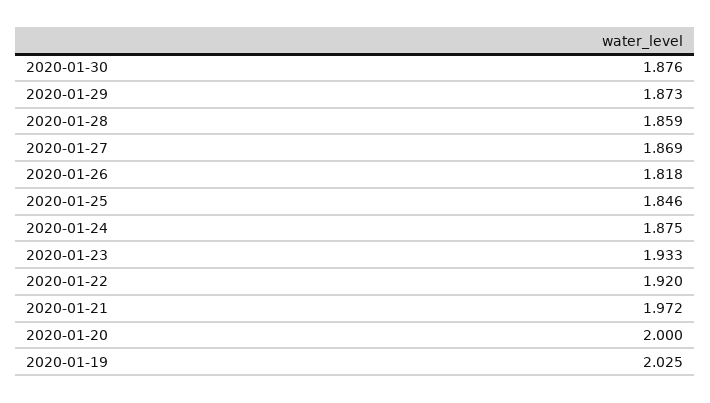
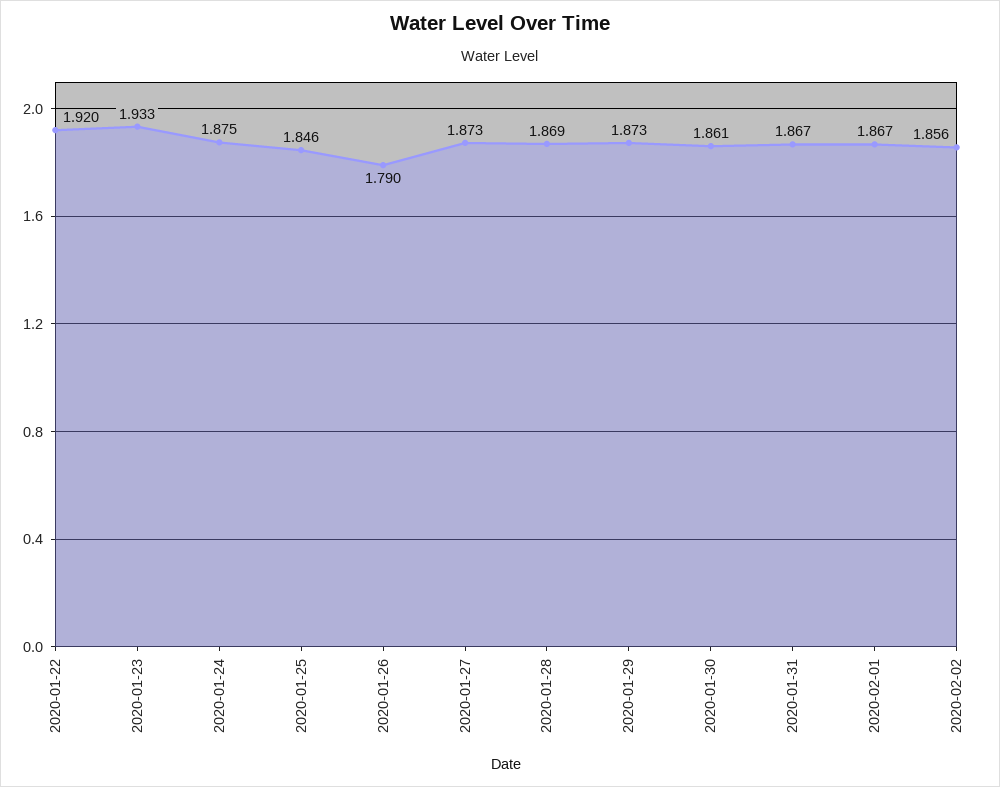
2020-01-30: 1.876 -> 1.861
2020-01-28: 1.859 -> 1.869
2020-01-27: 1.869 -> 1.873
2020-01-26: 1.818 -> 1.79
2020-01-21: 1.972 -> none
2020-01-20: 2 -> none
2020-01-19: 2.025 -> none
2020-01-31: none -> 1.867
2020-02-01: none -> 1.867
2020-02-02: none -> 1.856

